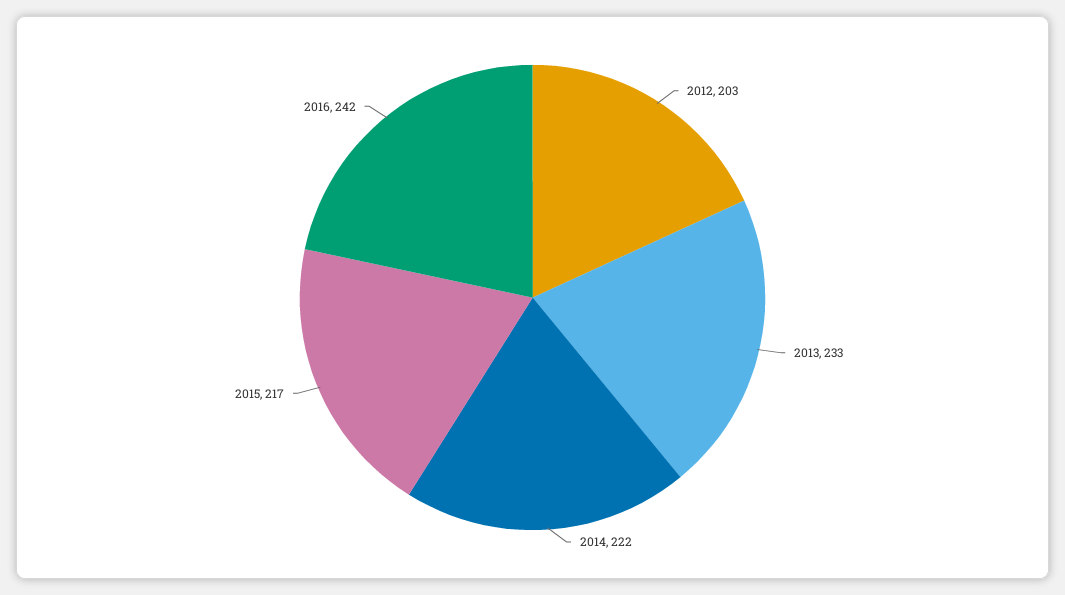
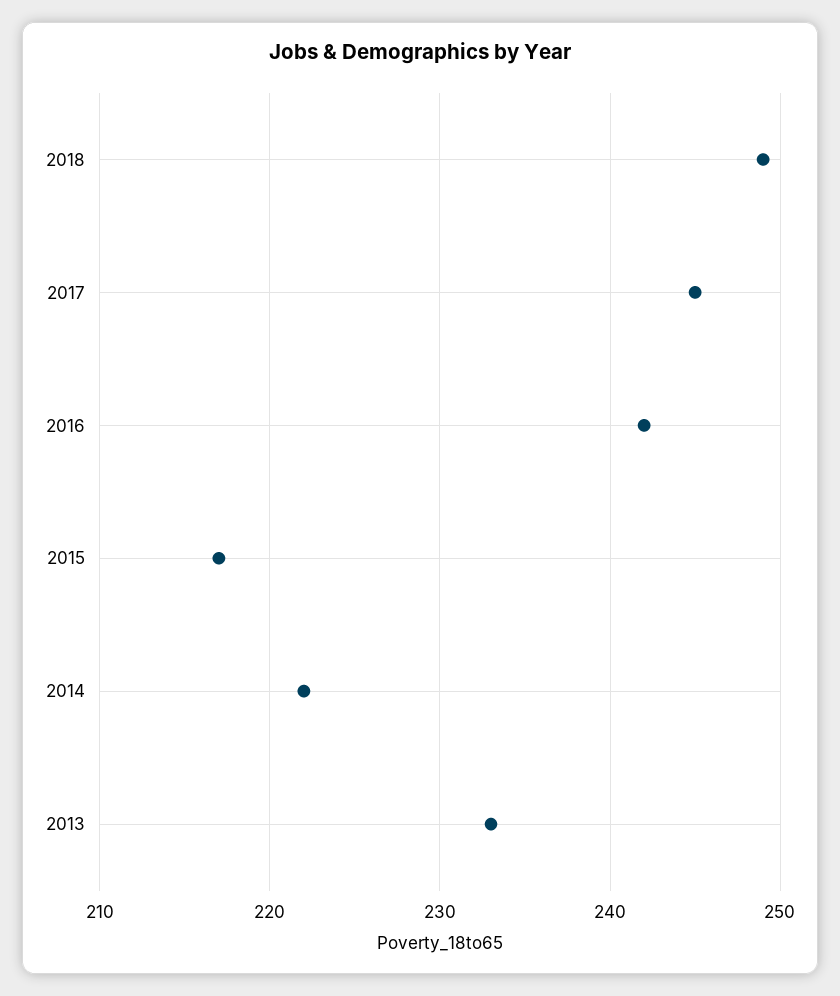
2012: 203 -> none
2018: none -> 249
2017: none -> 245

